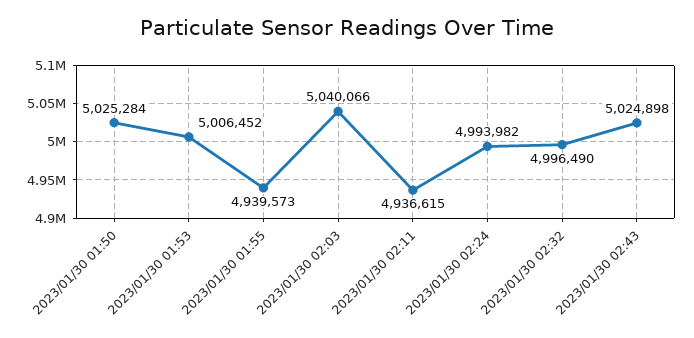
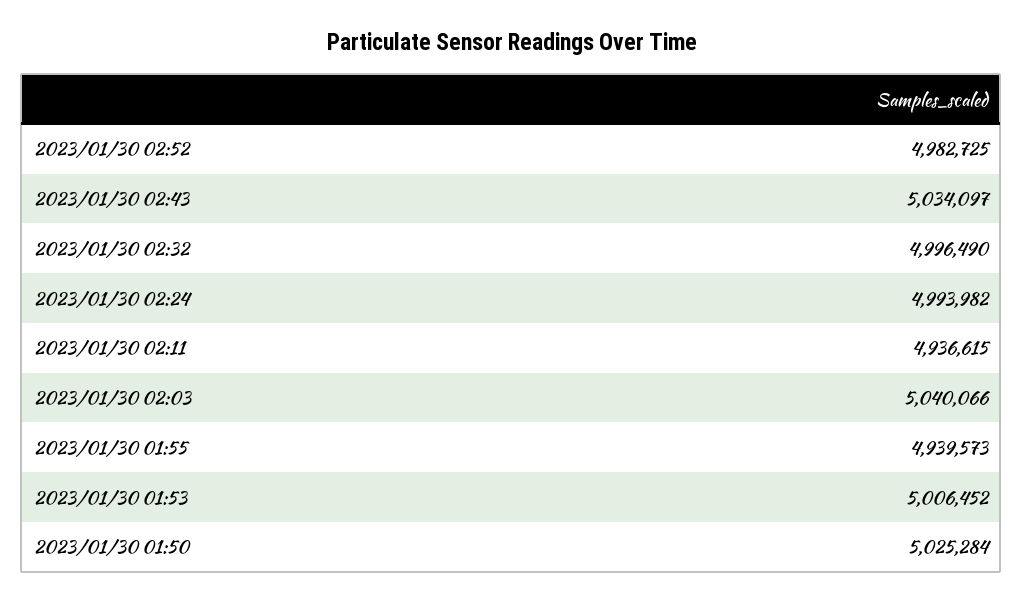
2023/01/30 02:43: 5024898 -> 5034097
2023/01/30 02:52: none -> 4982725

